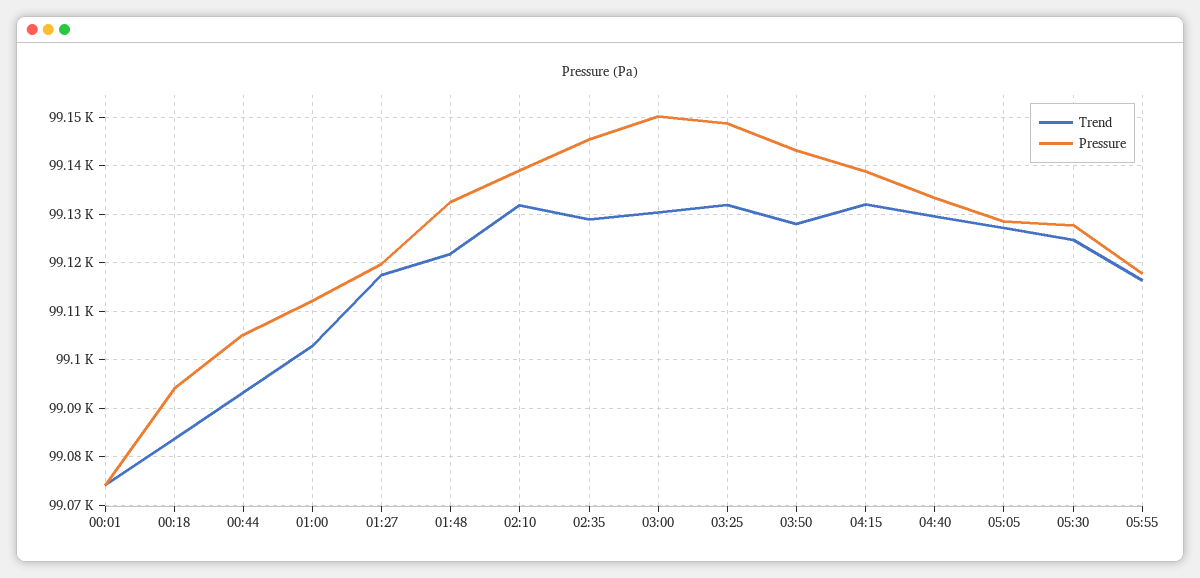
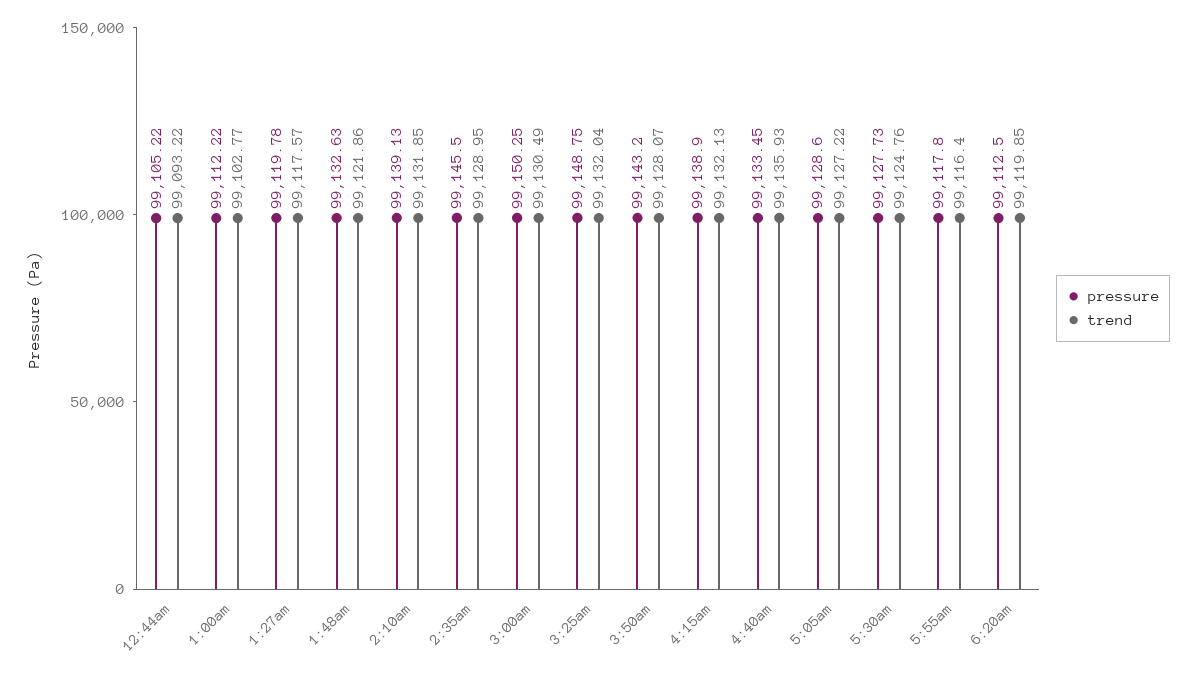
Trend, 00:01: 99074 -> none
Pressure, 00:01: 99074 -> none
Trend, 00:18: 99084 -> none
Pressure, 00:18: 99094 -> none
Trend, 04:40: 99130 -> 99135.93
Pressure, 6:20am: none -> 99112.5
Trend, 6:20am: none -> 99119.85

